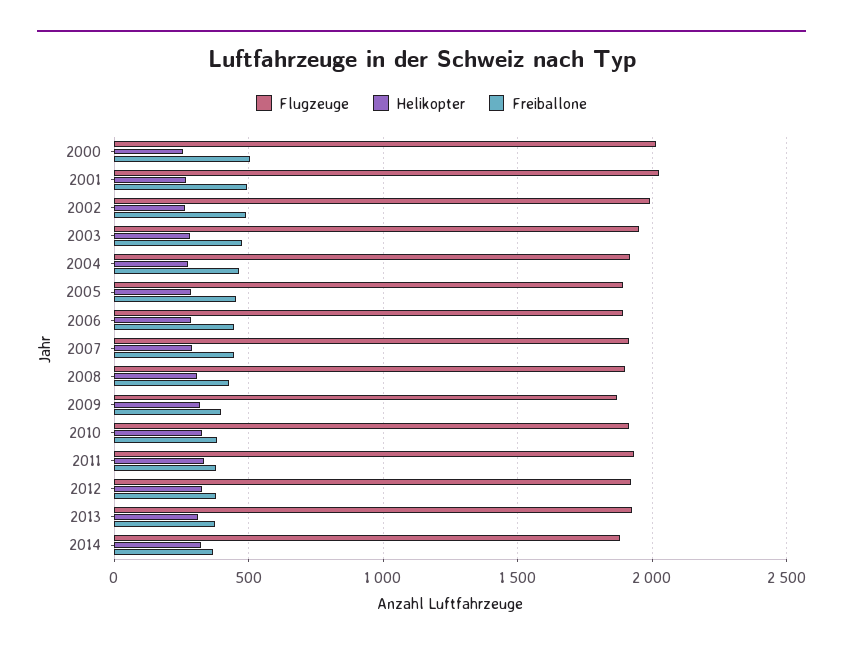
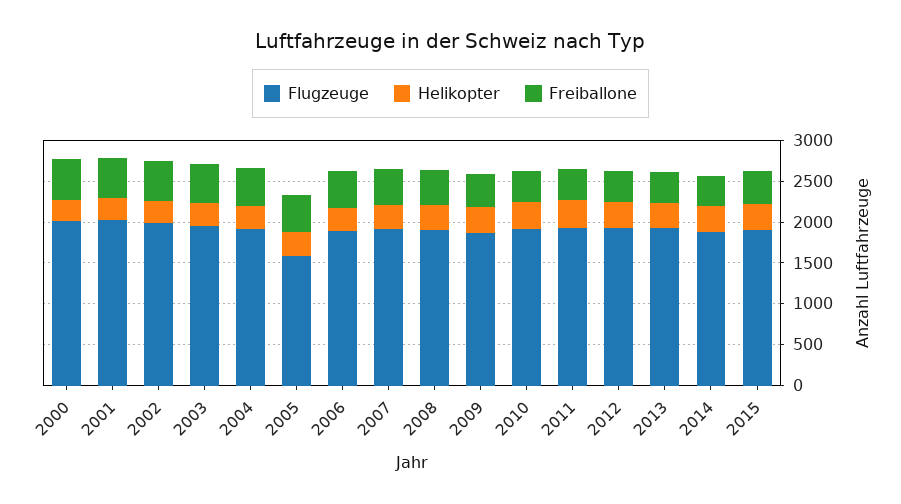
Flugzeuge, 2005: 1900 -> 1600
Flugzeuge, 2015: none -> 1900
Helikopter, 2015: none -> 300
Freiballone, 2015: none -> 400

